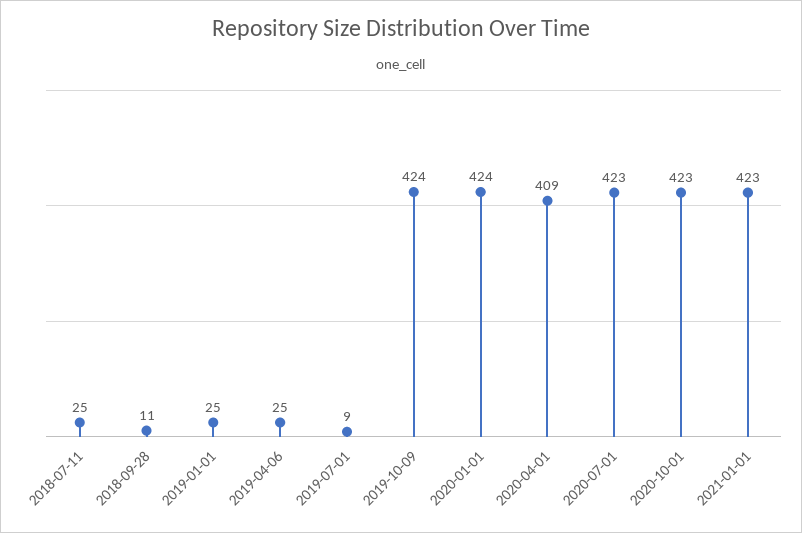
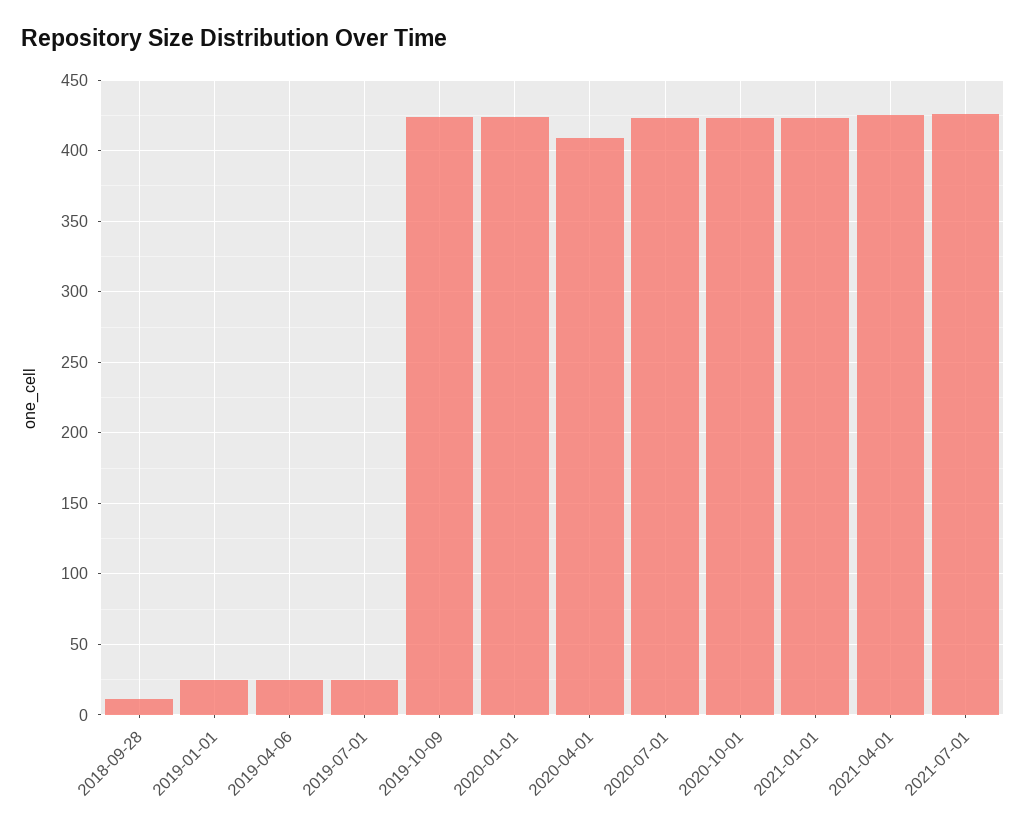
2018-07-11: 25 -> none
2019-07-01: 9 -> 25
2021-04-01: none -> 425
2021-07-01: none -> 425

